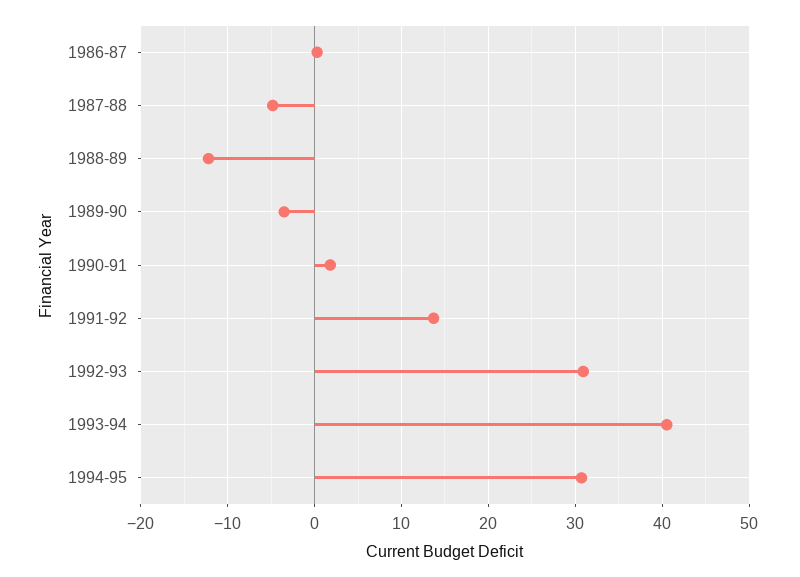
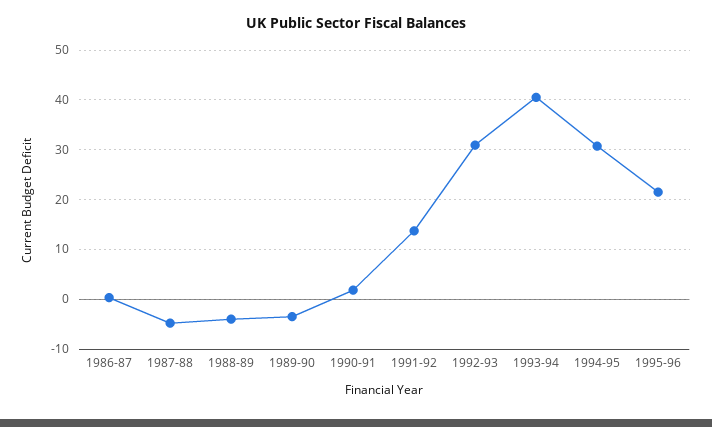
1988-89: -12 -> -4
1995-96: none -> 22

